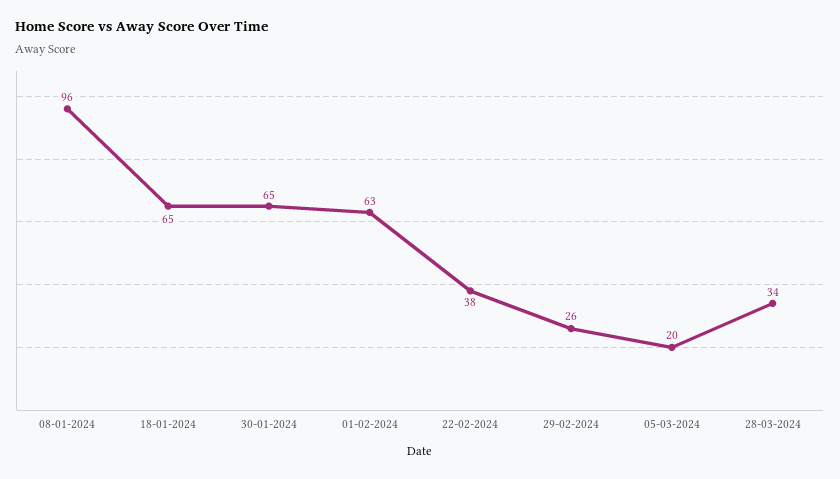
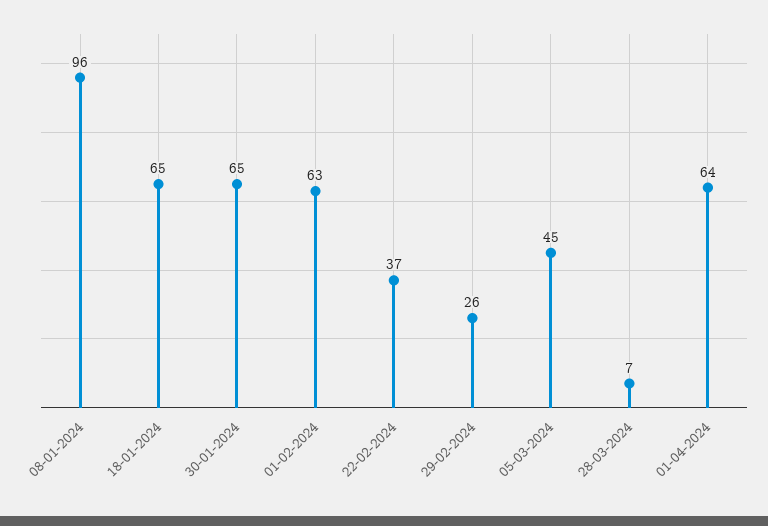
22-02-2024: 38 -> 37
05-03-2024: 20 -> 45
28-03-2024: 34 -> 7
01-04-2024: none -> 64

